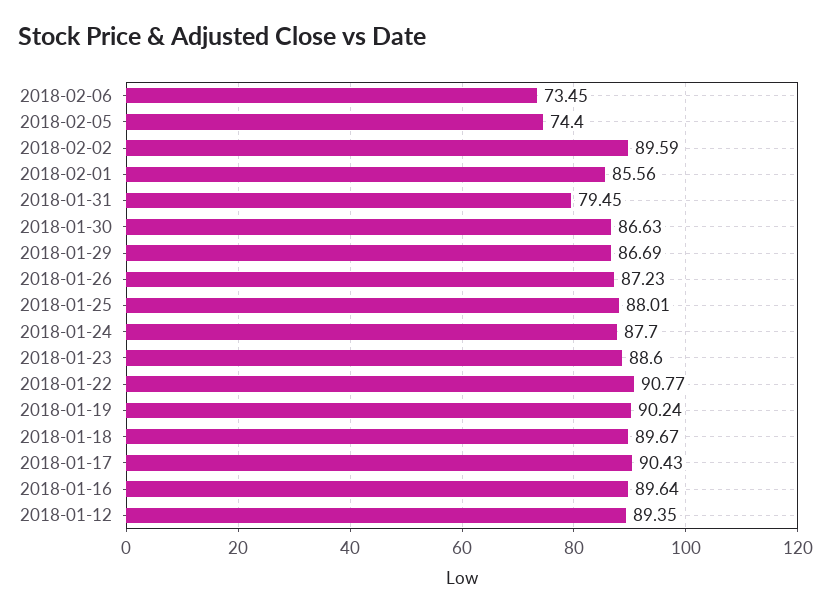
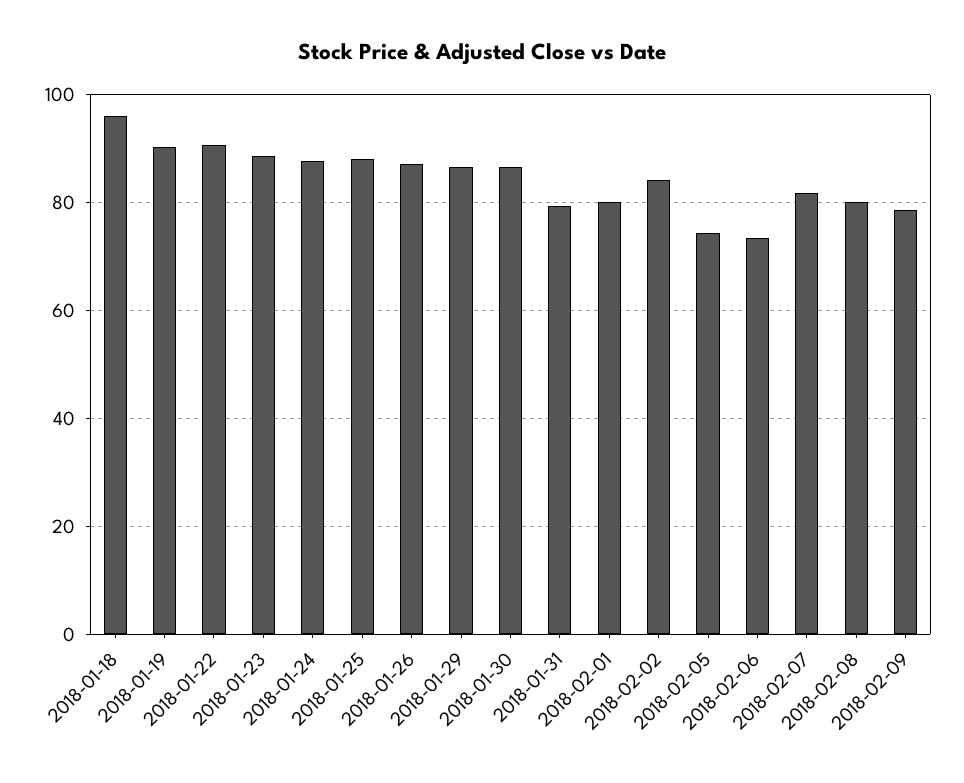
2018-02-02: 89.59 -> 84
2018-02-01: 85.56 -> 80
2018-01-18: 89.67 -> 96
2018-01-17: 90.43 -> none
2018-01-16: 89.64 -> none
2018-01-12: 89.35 -> none
2018-02-07: none -> 82
2018-02-08: none -> 80
2018-02-09: none -> 78

